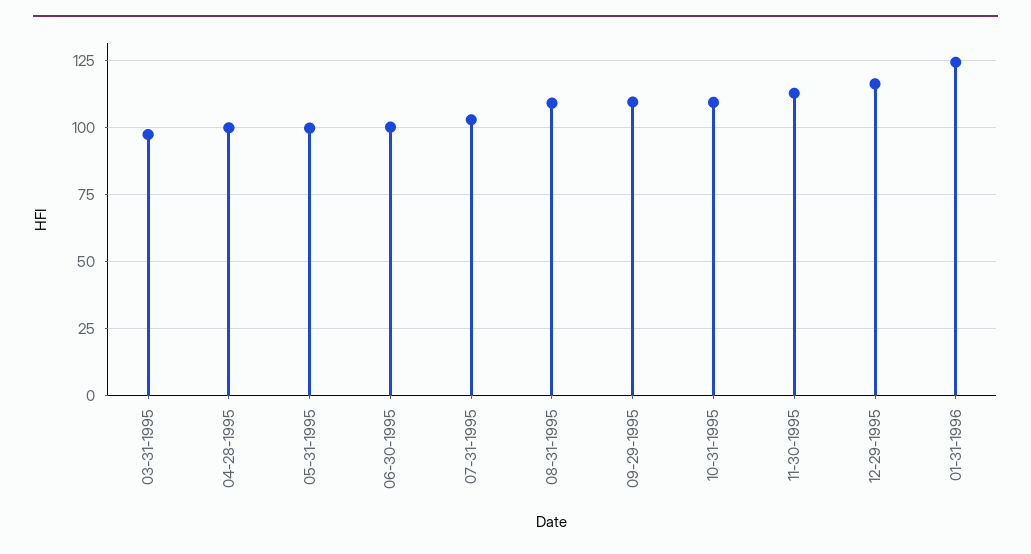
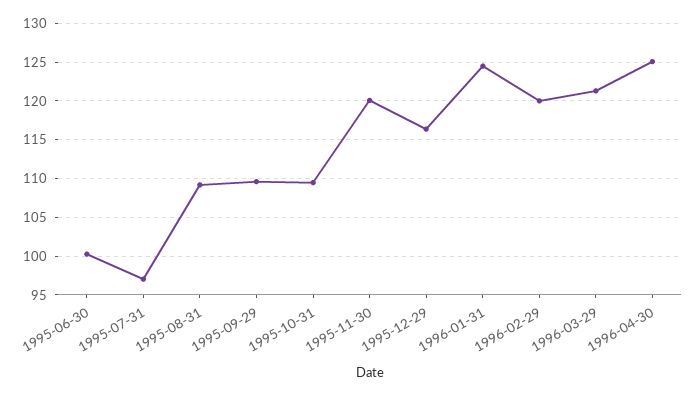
03-31-1995: 97.5 -> none
04-28-1995: 100 -> none
05-31-1995: 100 -> none
07-31-1995: 102.5 -> 97
11-30-1995: 112.5 -> 120
1996-02-29: none -> 120
1996-03-29: none -> 121
1996-04-30: none -> 125

